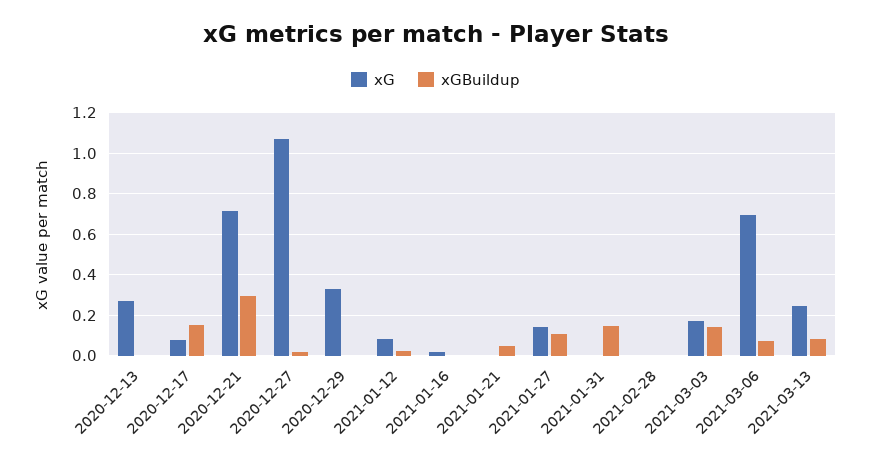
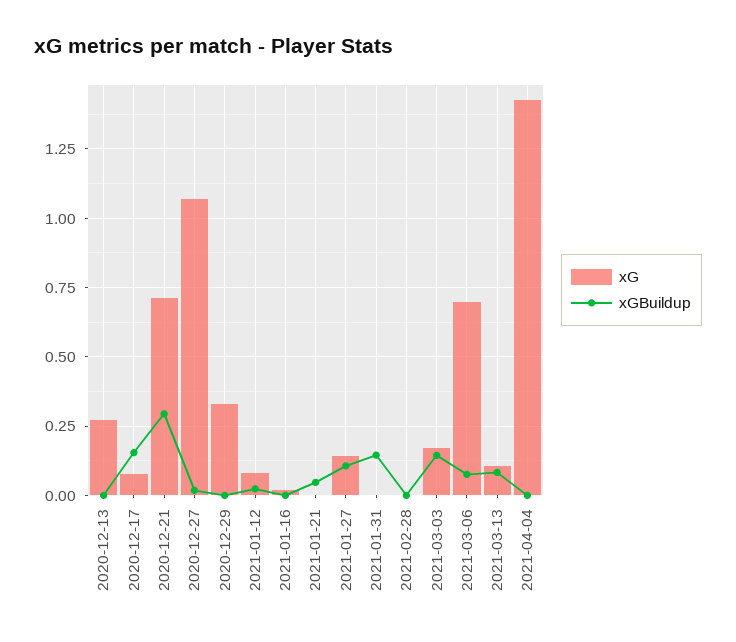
xG, 2021-03-13: 0.25 -> 0.1
xG, 2021-04-04: none -> 1.425
xGBuildup, 2021-04-04: none -> 0

